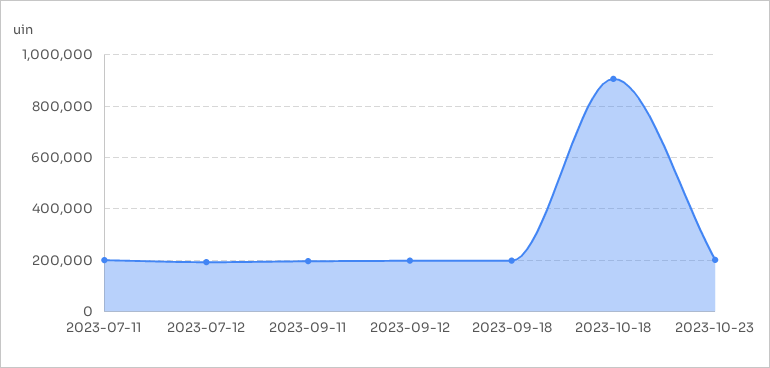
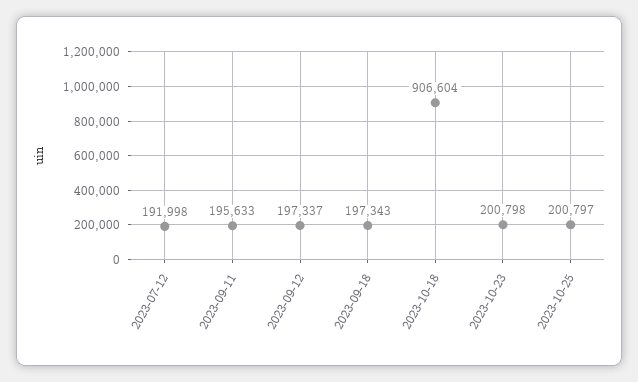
2023-07-11: 200000 -> none
2023-10-25: none -> 200797

